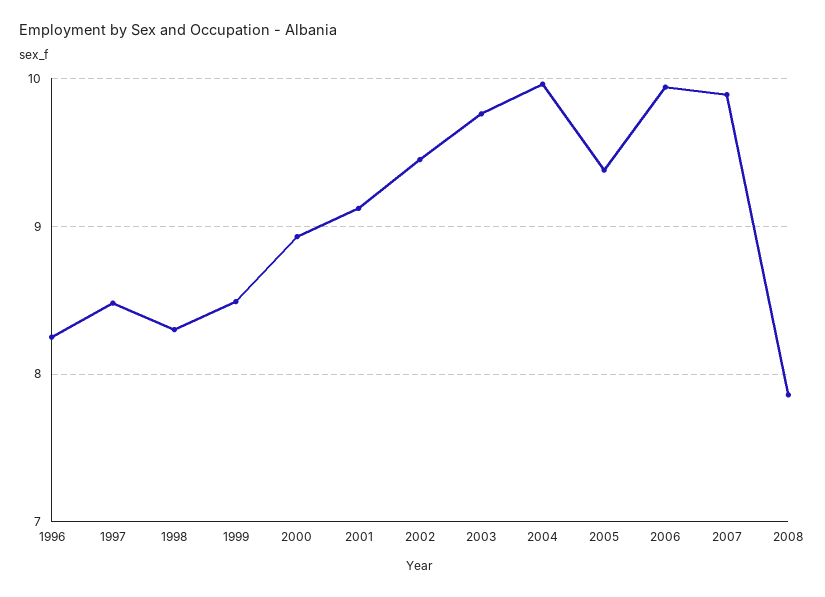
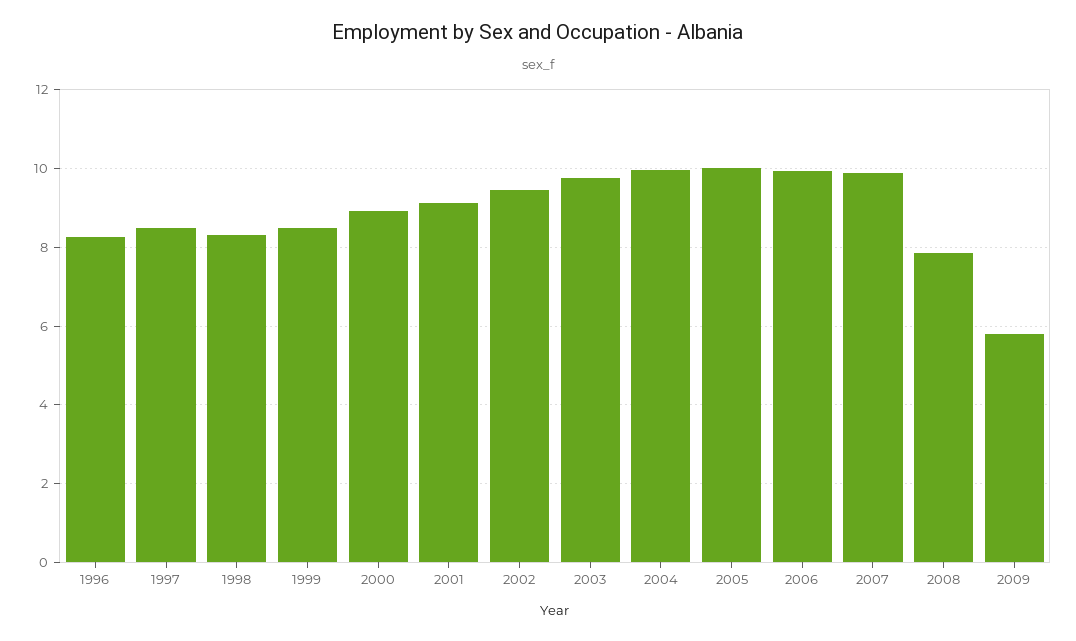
2005: 9.4 -> 10
2009: none -> 5.8

